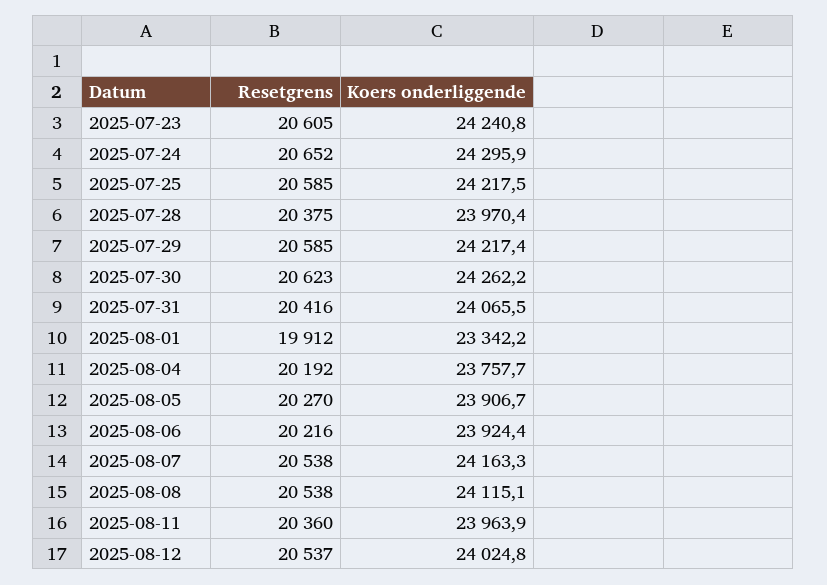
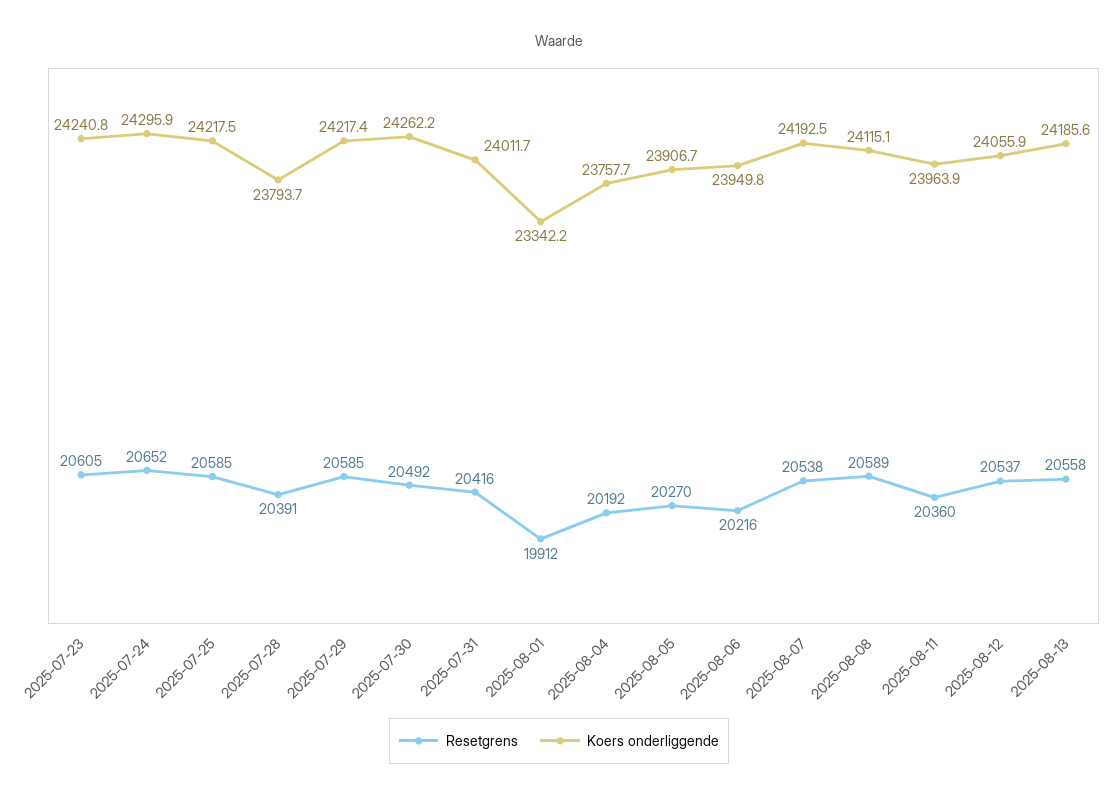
Resetgrens, 2025-07-28: 20375 -> 20391
Koers onderliggende, 2025-07-28: 23970.4 -> 23793.7
Resetgrens, 2025-07-30: 20623 -> 20492
Koers onderliggende, 2025-07-31: 24065.5 -> 24011.7
Koers onderliggende, 2025-08-06: 23924.4 -> 23949.8
Koers onderliggende, 2025-08-07: 24163.3 -> 24192.5
Resetgrens, 2025-08-08: 20538 -> 20589
Koers onderliggende, 2025-08-12: 24024.8 -> 24055.9
Resetgrens, 2025-08-13: none -> 20558
Koers onderliggende, 2025-08-13: none -> 24185.6

